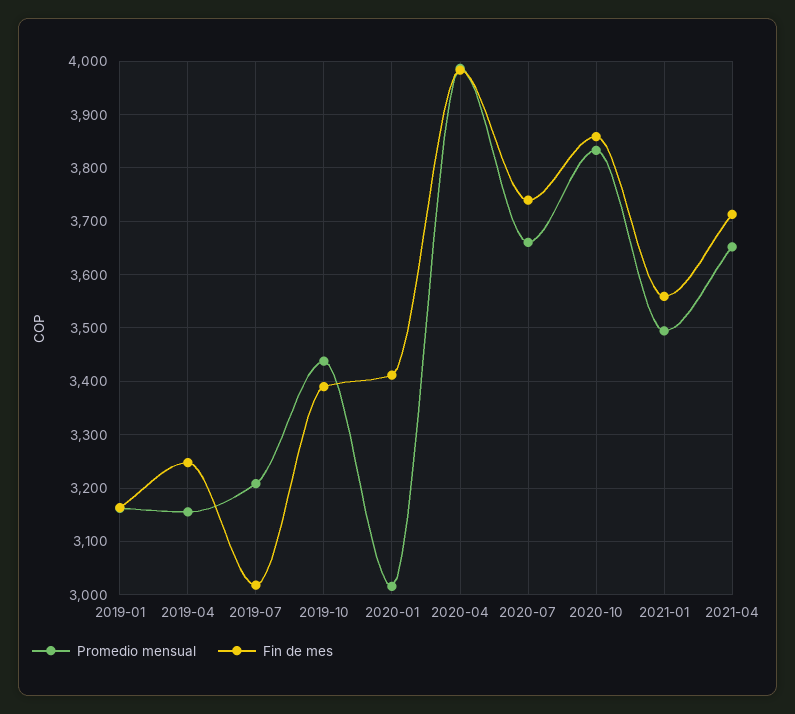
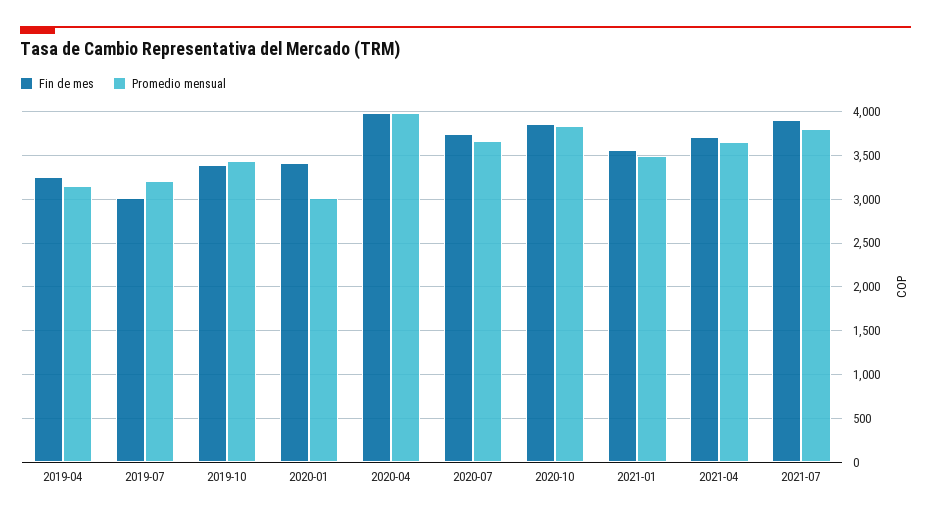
Promedio mensual, 2019-01: 3160 -> none
Fin de mes, 2019-01: 3160 -> none
Fin de mes, 2021-07: none -> 3900
Promedio mensual, 2021-07: none -> 3800

